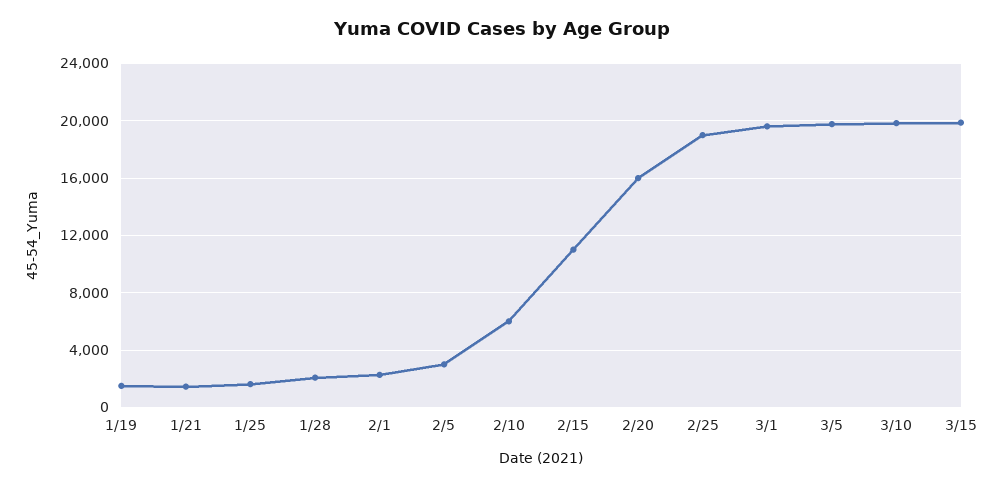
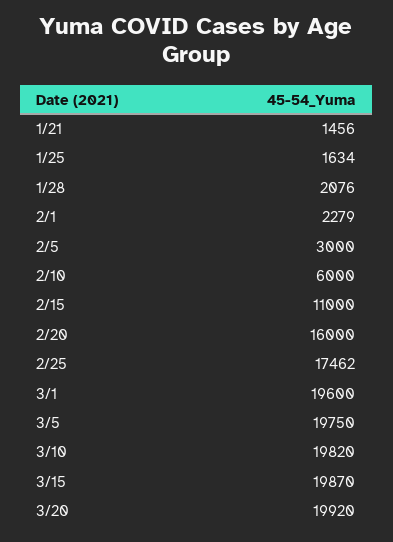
1/19: 1500 -> none
2/25: 19000 -> 17462
3/20: none -> 19920

